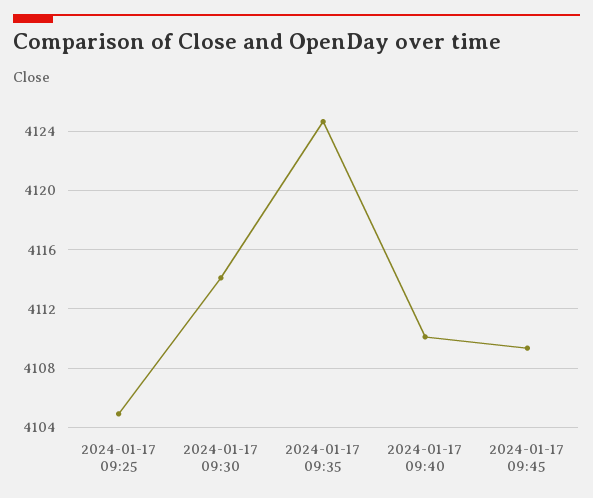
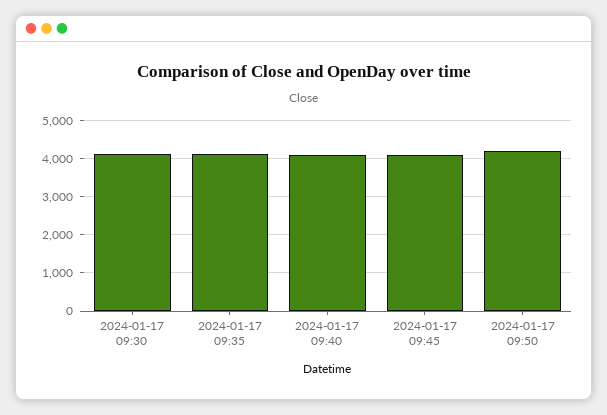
2024-01-17 09:25: 4105 -> none
2024-01-17 09:50: none -> 4200

